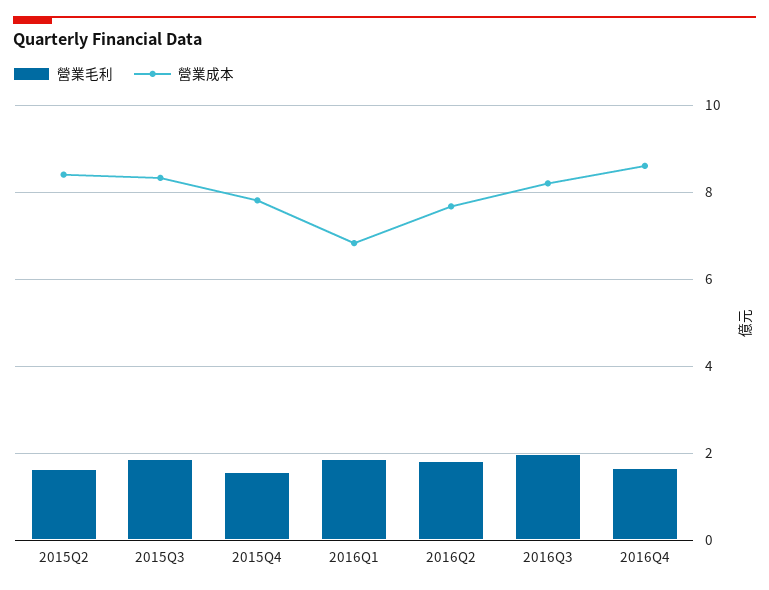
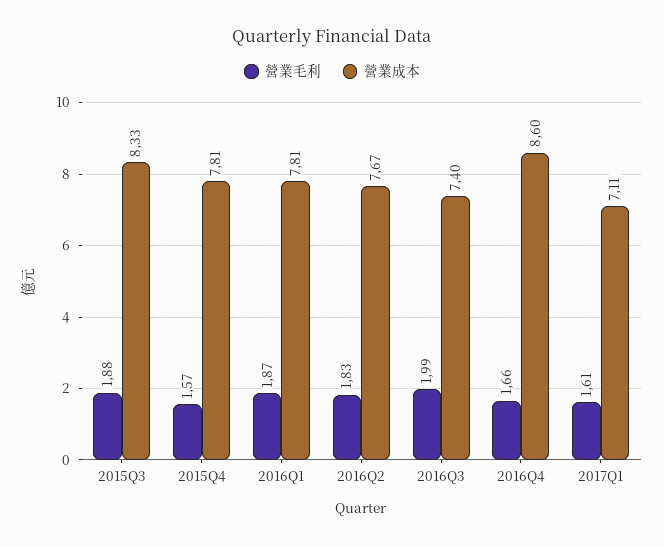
營業毛利, 2015Q2: 1.6 -> none
營業成本, 2015Q2: 8.4 -> none
營業成本, 2016Q1: 6.8 -> 7.81
營業成本, 2016Q3: 8.2 -> 7.4
營業毛利, 2017Q1: none -> 1.61
營業成本, 2017Q1: none -> 7.11

